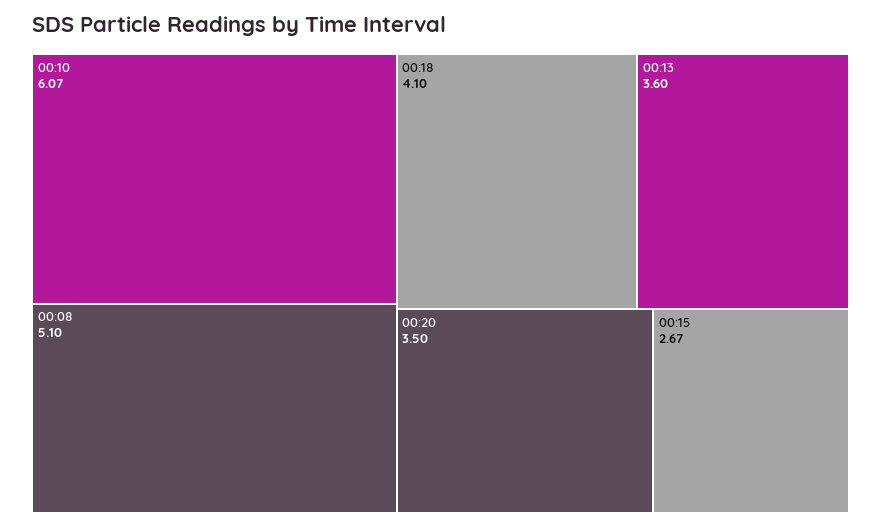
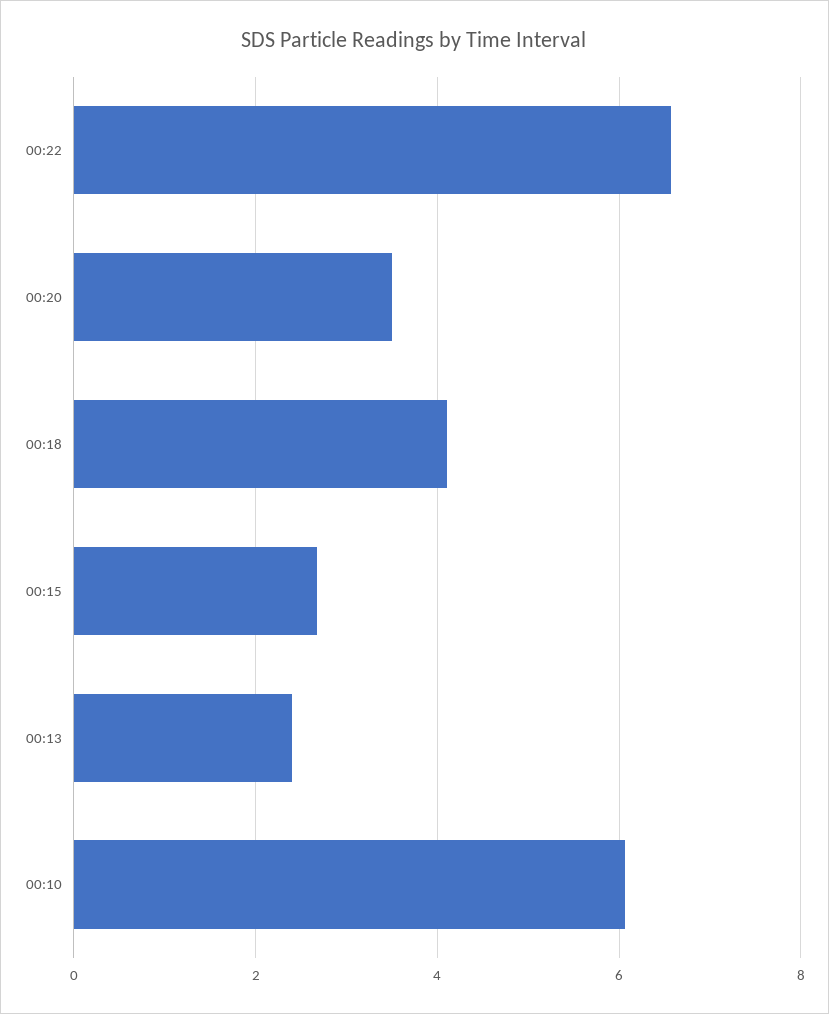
00:08: 5.1 -> none
00:13: 3.6 -> 2.4
00:22: none -> 6.6

